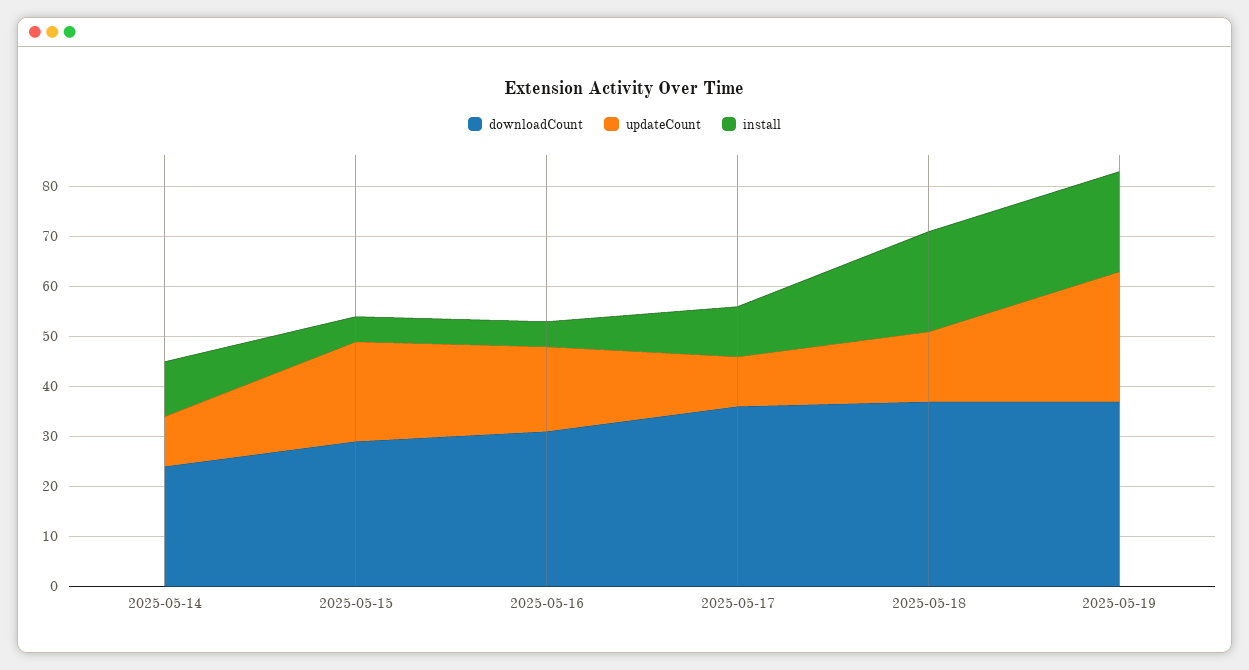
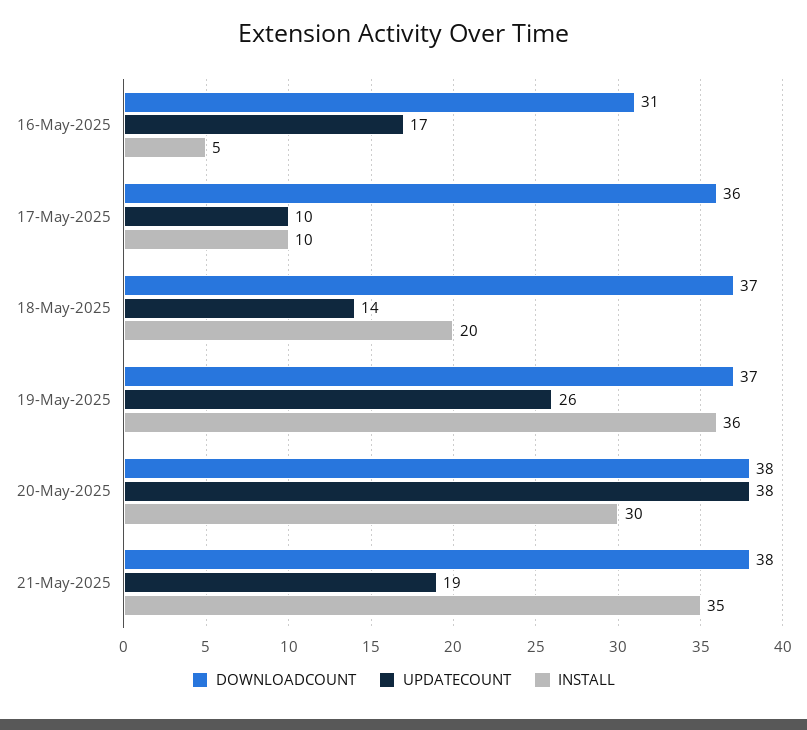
downloadCount, 2025-05-14: 25 -> none
updateCount, 2025-05-14: 10 -> none
install, 2025-05-14: 10 -> none
downloadCount, 2025-05-15: 30 -> none
updateCount, 2025-05-15: 20 -> none
install, 2025-05-15: 5 -> none
install, 2025-05-19: 20 -> 36
downloadCount, 20-May-2025: none -> 38
updateCount, 20-May-2025: none -> 38
install, 20-May-2025: none -> 30
downloadCount, 21-May-2025: none -> 38
updateCount, 21-May-2025: none -> 19
install, 21-May-2025: none -> 35

